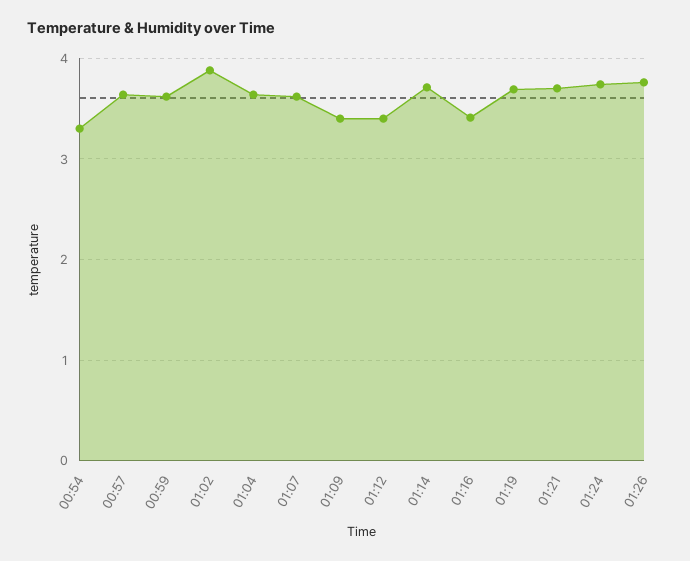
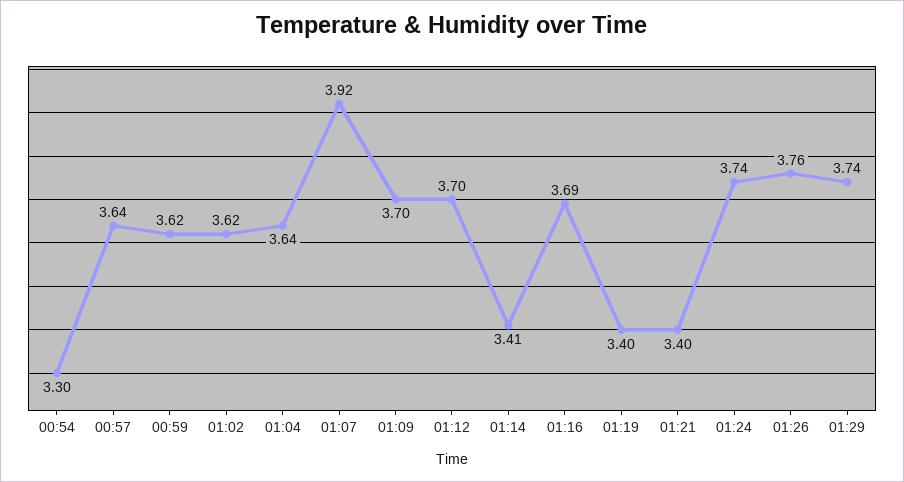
01:02: 3.9 -> 3.62
01:07: 3.6 -> 3.92
01:09: 3.4 -> 3.7
01:12: 3.4 -> 3.7
01:14: 3.7 -> 3.41
01:16: 3.4 -> 3.69
01:19: 3.7 -> 3.4
01:21: 3.7 -> 3.4
01:29: none -> 3.74

